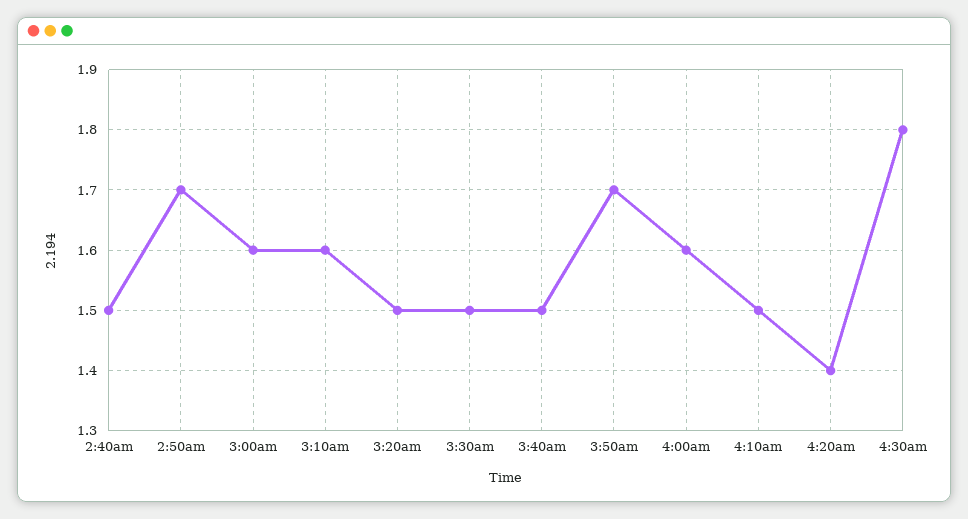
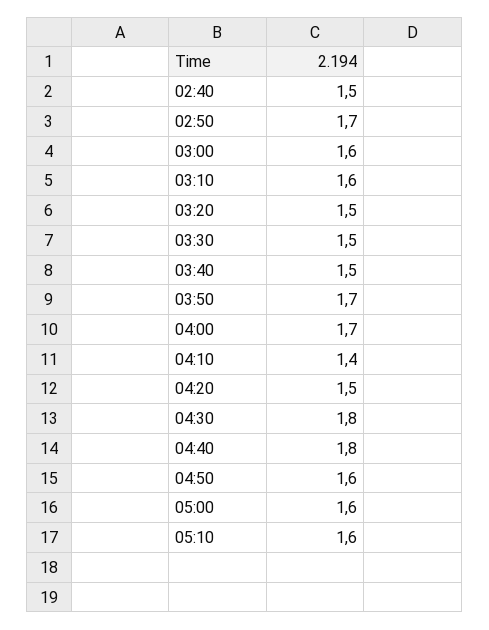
4:00am: 1.6 -> 1.7
4:10am: 1.5 -> 1.4
4:20am: 1.4 -> 1.5
04:40: none -> 1.8
04:50: none -> 1.6
05:00: none -> 1.6
05:10: none -> 1.6

